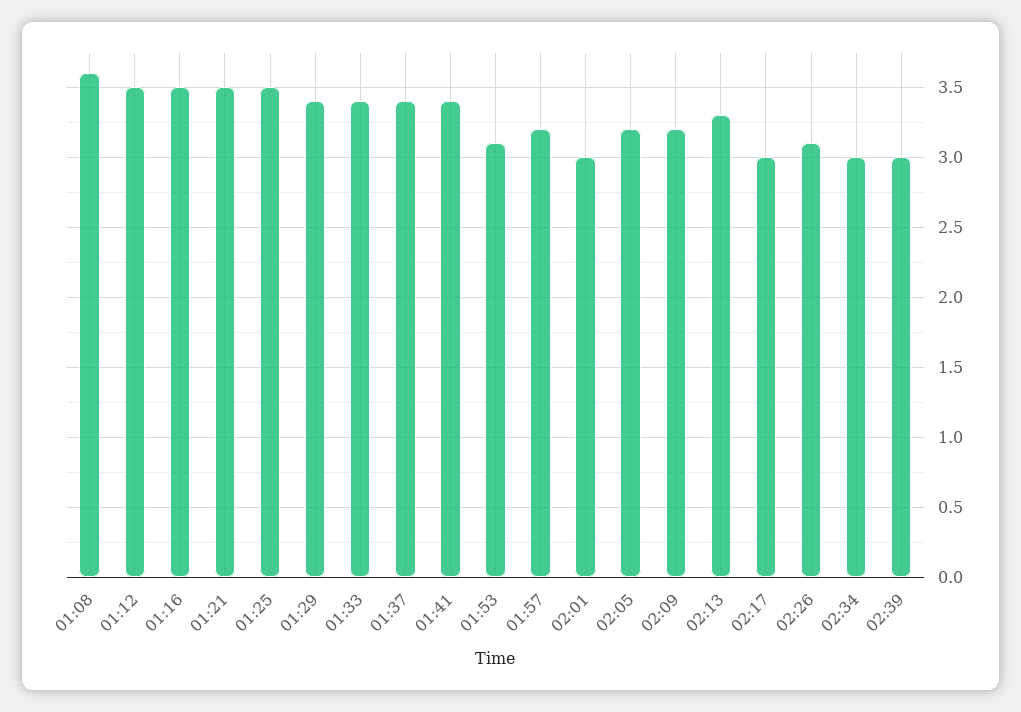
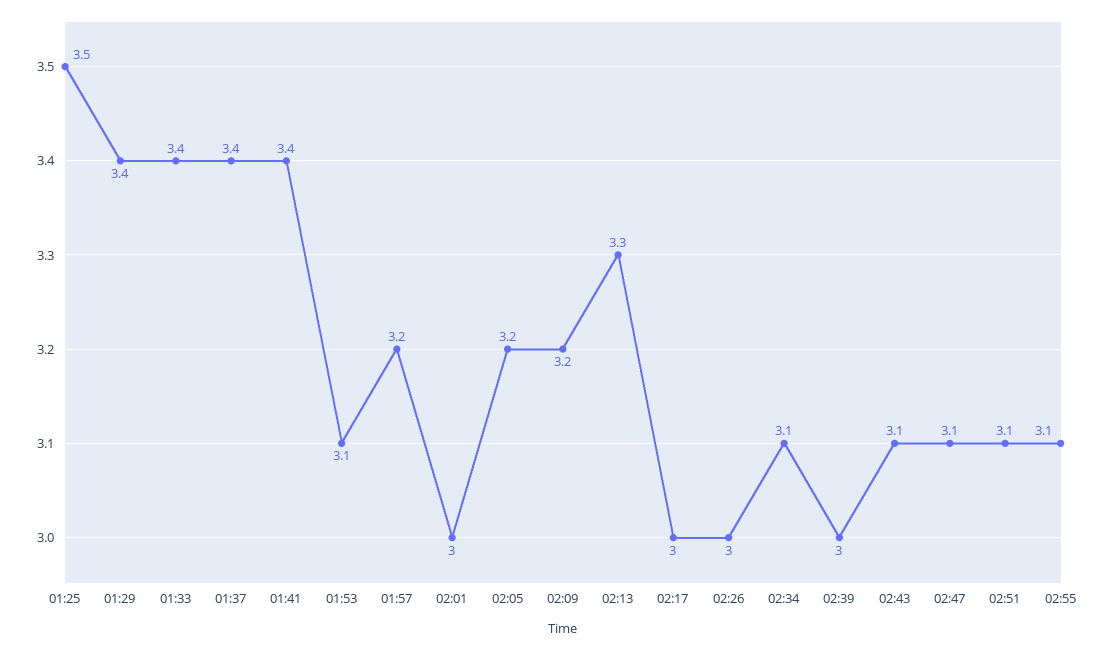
01:08: 3.6 -> none
01:12: 3.5 -> none
01:16: 3.5 -> none
01:21: 3.5 -> none
02:26: 3.1 -> 3
02:34: 3 -> 3.1
02:43: none -> 3.1
02:47: none -> 3.1
02:51: none -> 3.1
02:55: none -> 3.1

